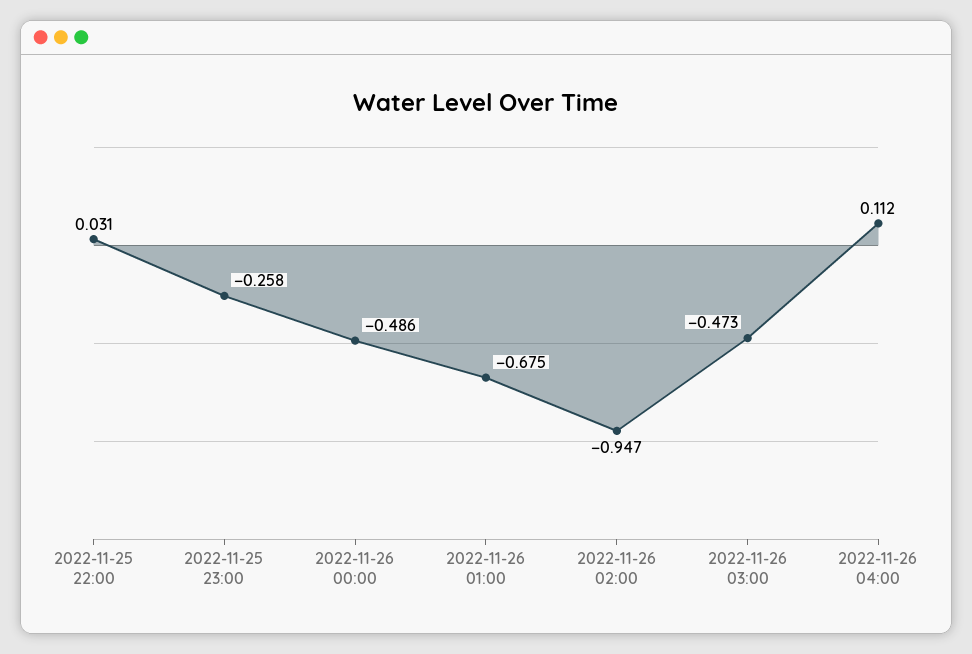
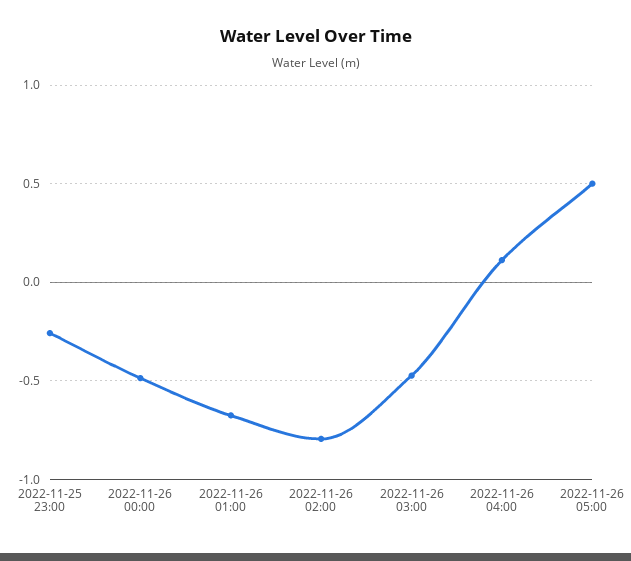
2022-11-25 22:00: 0.031 -> none
2022-11-26 02:00: -0.947 -> -0.8
2022-11-26 05:00: none -> 0.5

